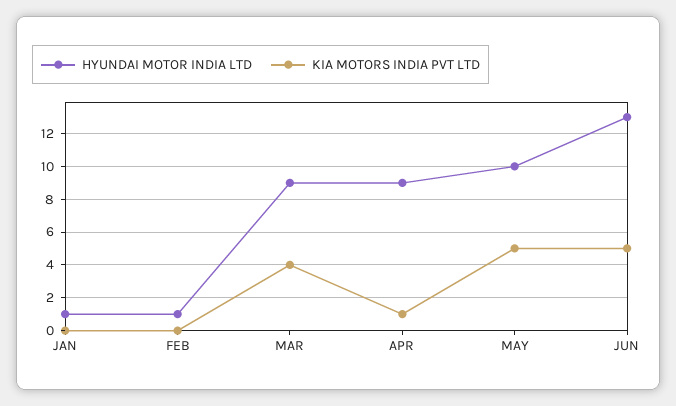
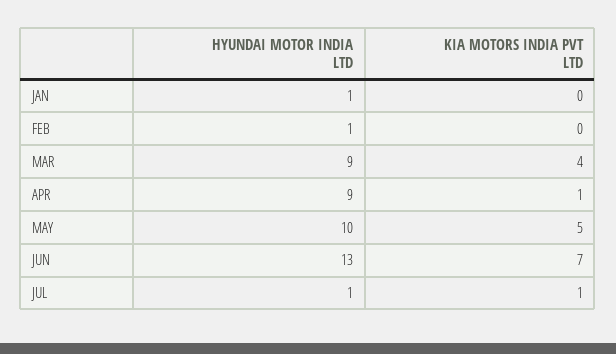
KIA MOTORS INDIA PVT LTD, JUN: 5 -> 7
HYUNDAI MOTOR INDIA LTD, JUL: none -> 1
KIA MOTORS INDIA PVT LTD, JUL: none -> 1

